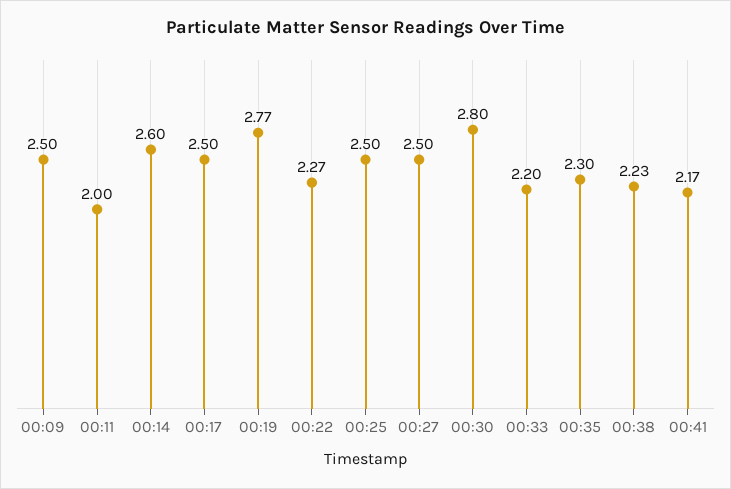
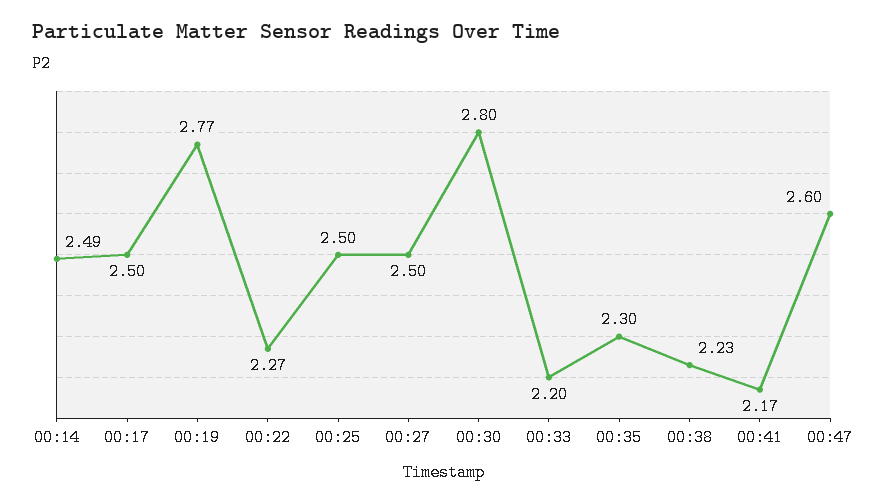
00:09: 2.5 -> none
00:11: 2 -> none
00:14: 2.6 -> 2.49
00:47: none -> 2.6

